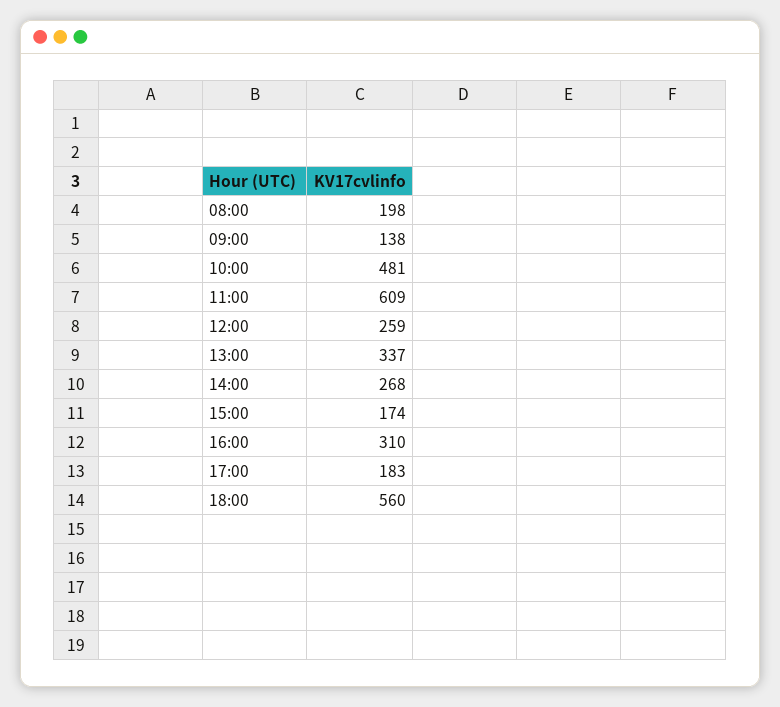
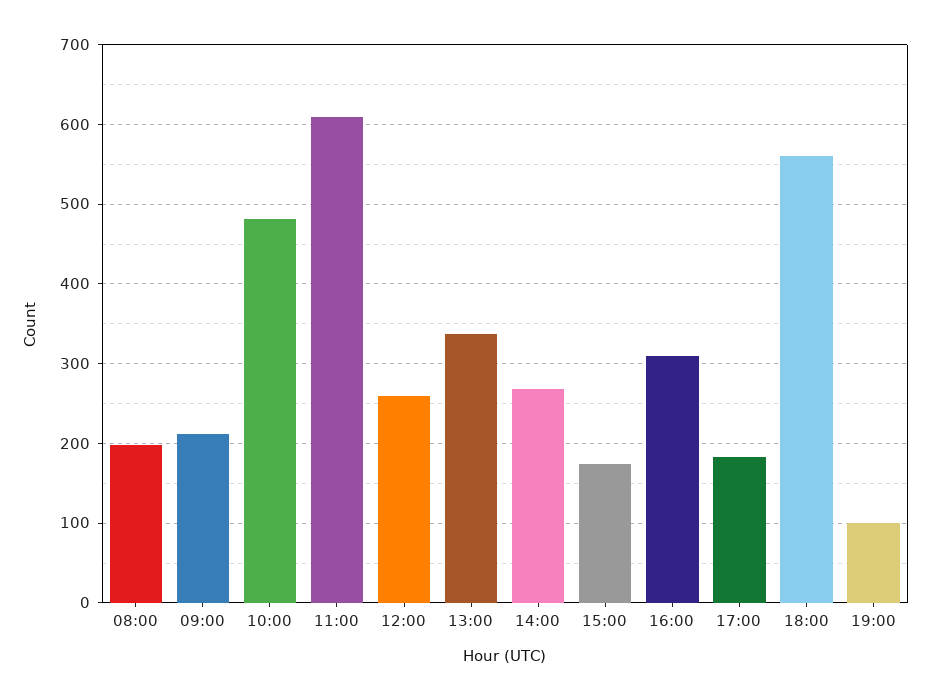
09:00: 138 -> 210
19:00: none -> 100

